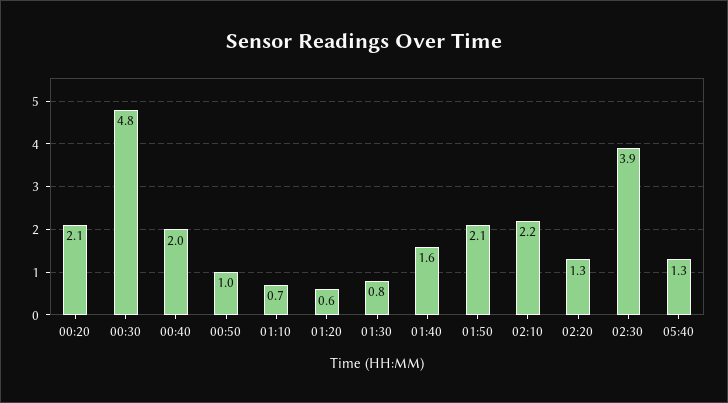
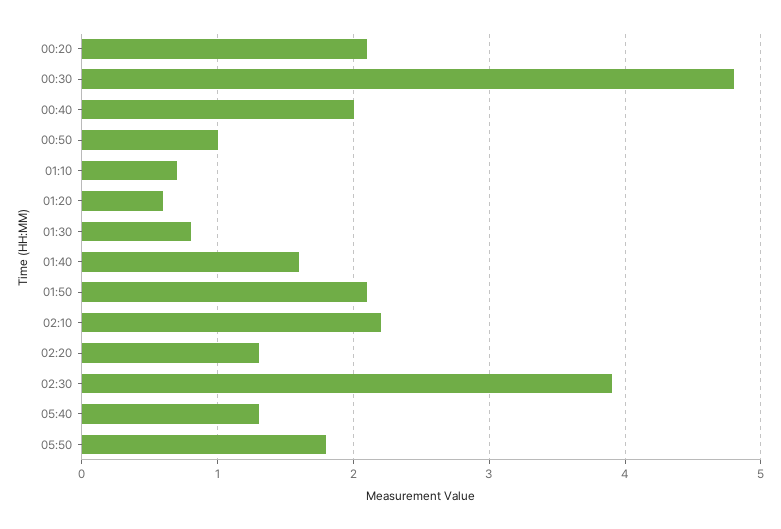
05:50: none -> 1.8

